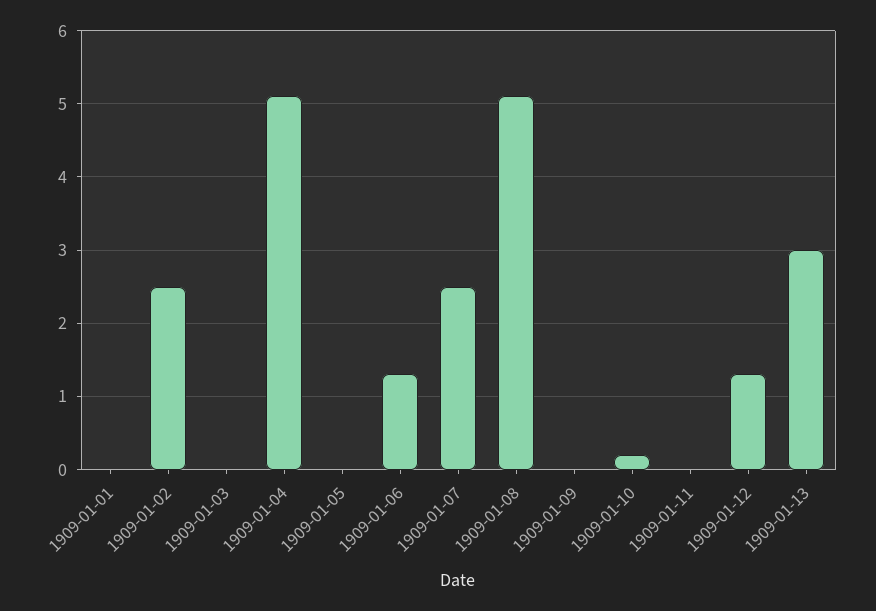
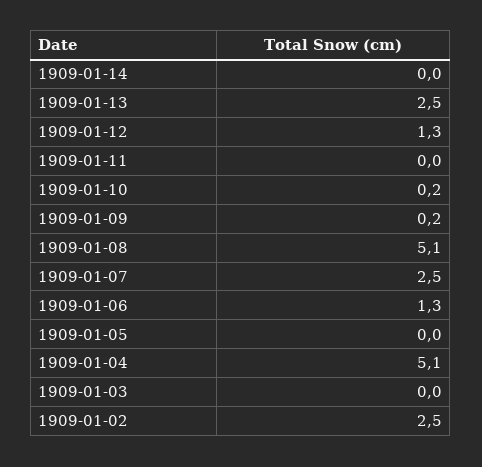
1909-01-01: 0 -> none
1909-01-09: 0 -> 0.2
1909-01-13: 3 -> 2.5
1909-01-14: none -> 0

